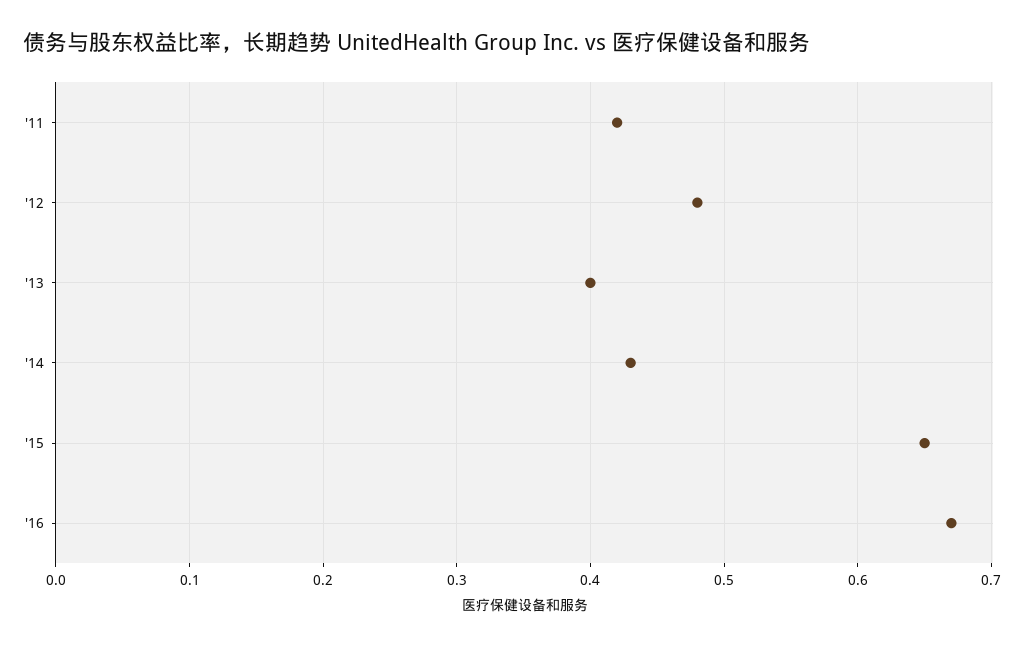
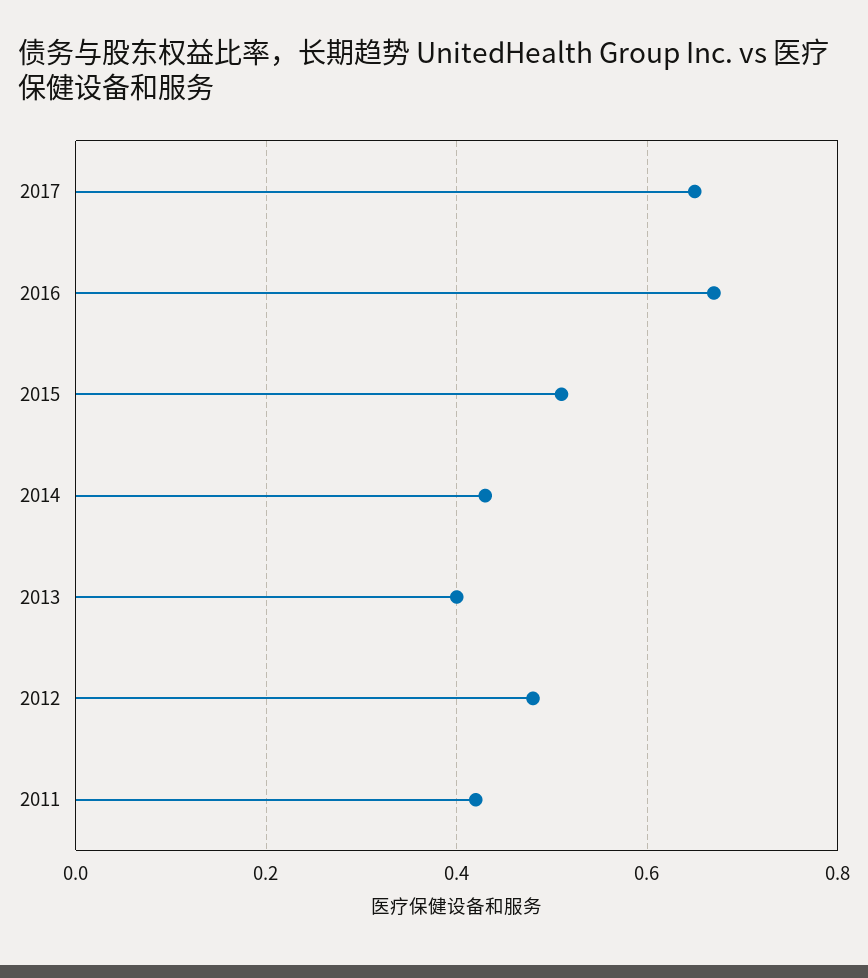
'15: 0.65 -> 0.5
2017: none -> 0.65

